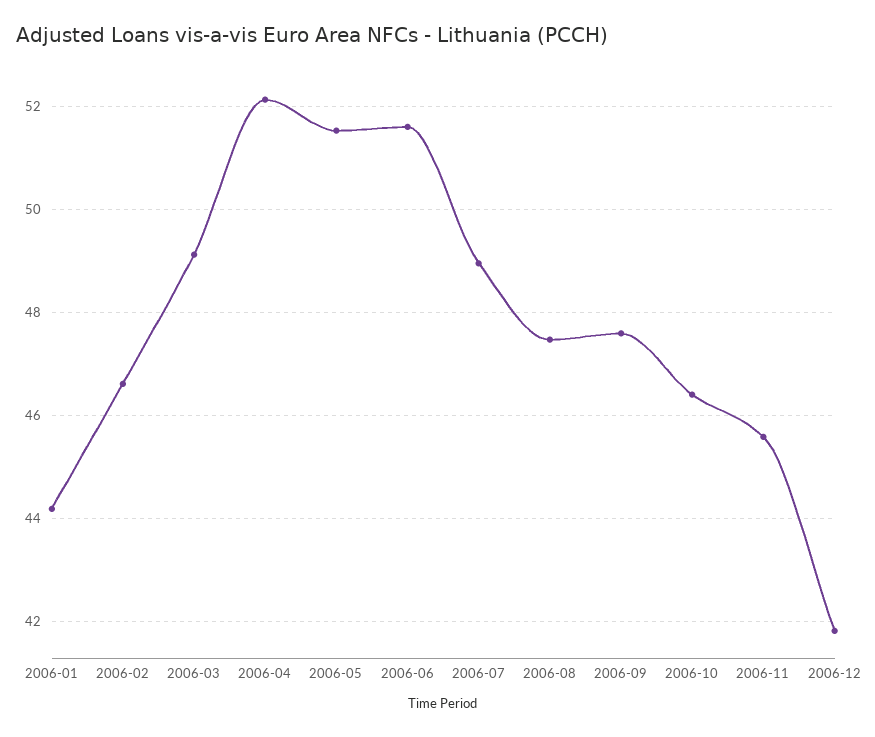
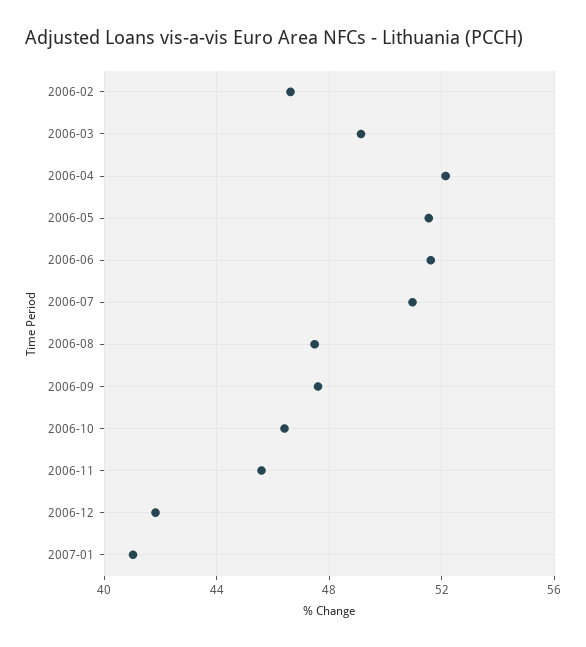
2006-01: 44.2 -> none
2006-07: 49 -> 51
2007-01: none -> 41

